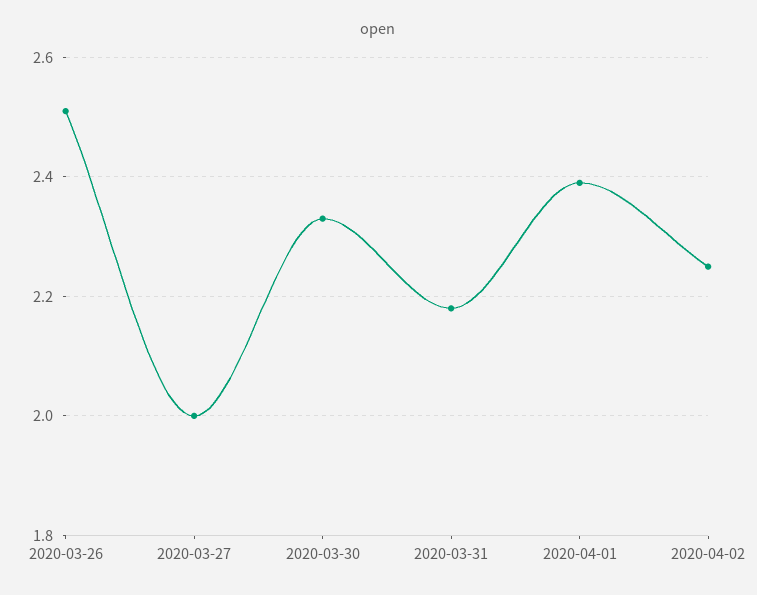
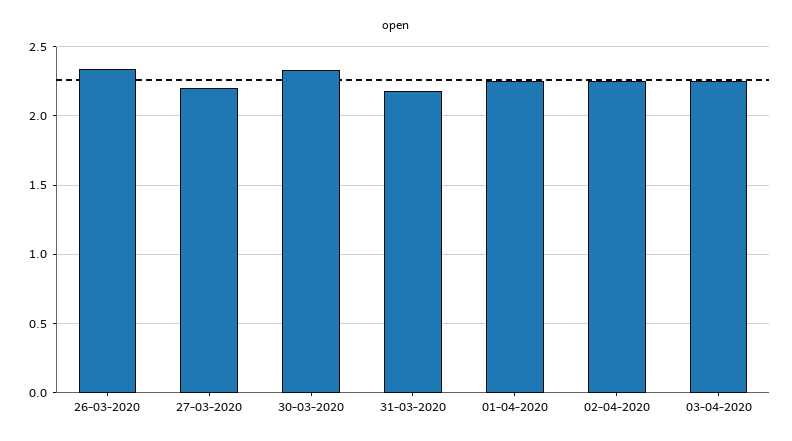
2020-03-26: 2.5 -> 2.35
2020-03-27: 2 -> 2.2
2020-04-01: 2.4 -> 2.25
03-04-2020: none -> 2.25

